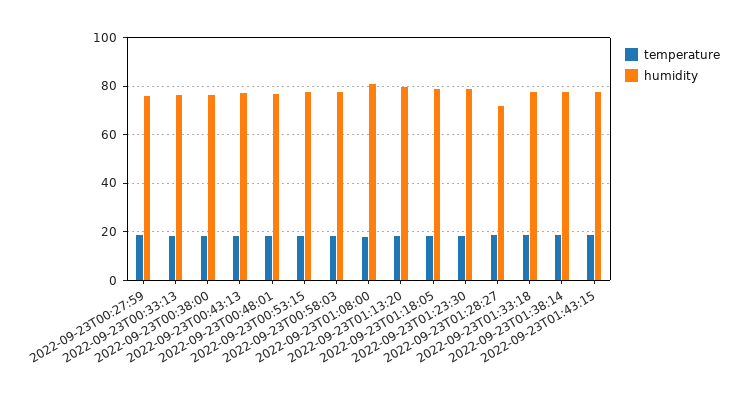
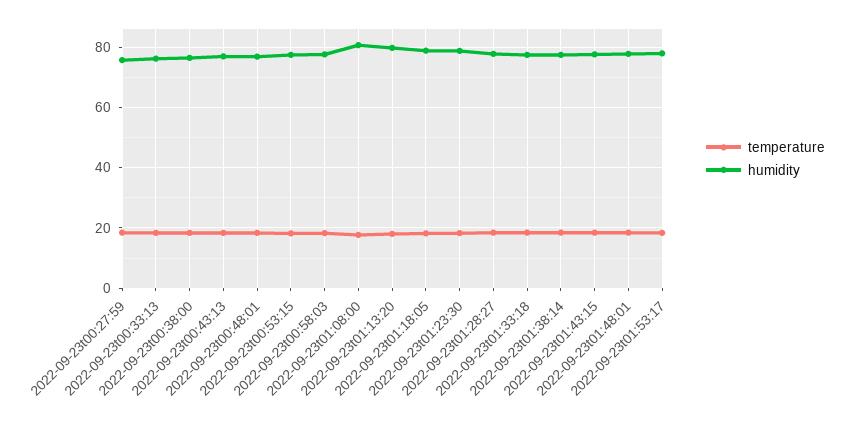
humidity, 2022-09-23T01:28:27: 72.5 -> 78
temperature, 2022-09-23t01:48:01: none -> 18
humidity, 2022-09-23t01:48:01: none -> 78
temperature, 2022-09-23t01:53:17: none -> 18
humidity, 2022-09-23t01:53:17: none -> 78

